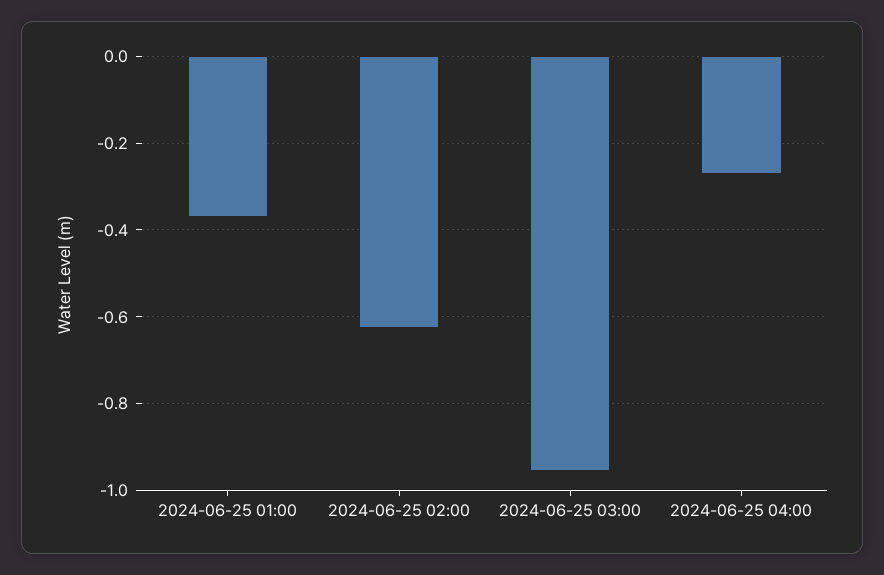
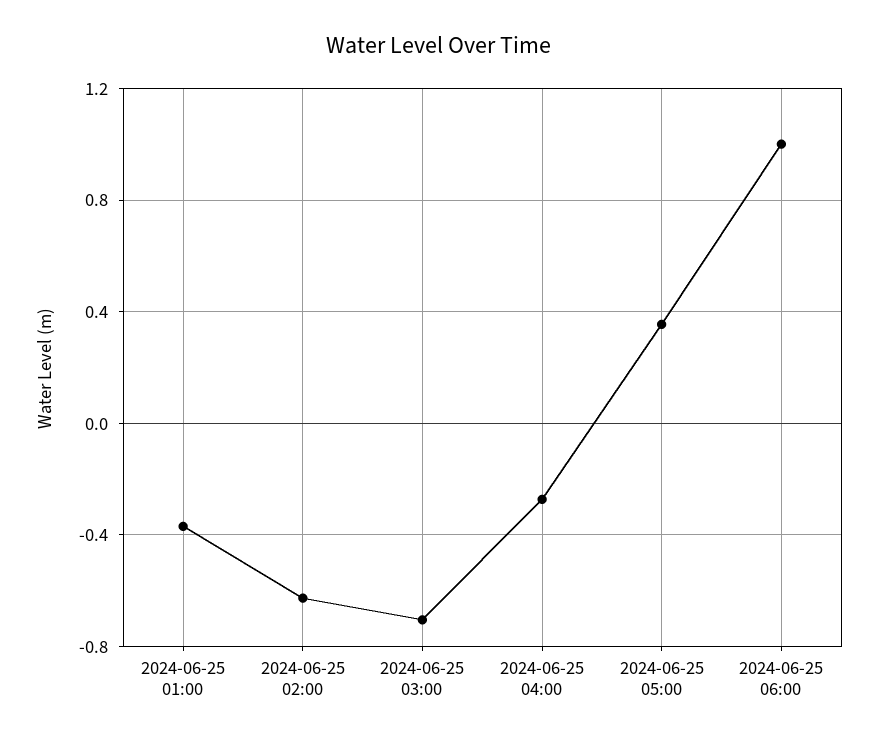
2024-06-25 03:00: -0.96 -> -0.7
2024-06-25 05:00: none -> 0.35
2024-06-25 06:00: none -> 1

